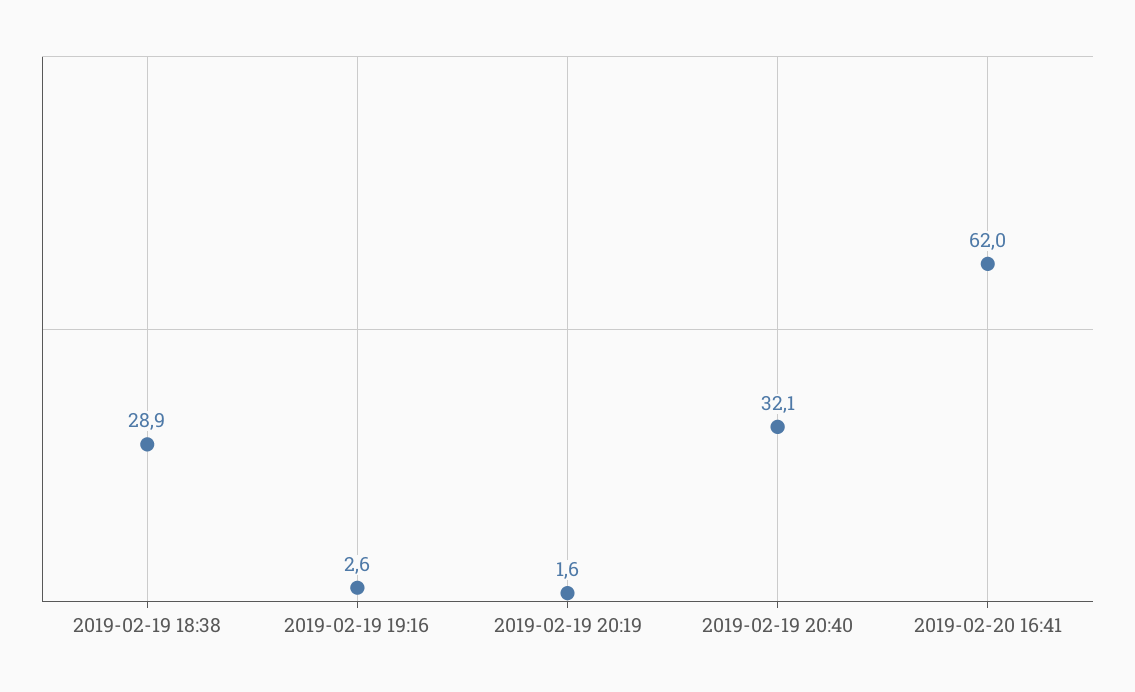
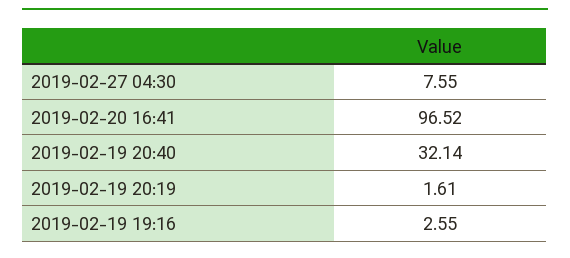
2019-02-19 18:38: 28.9 -> none
2019-02-20 16:41: 62 -> 96.52
2019-02-27 04:30: none -> 7.55

